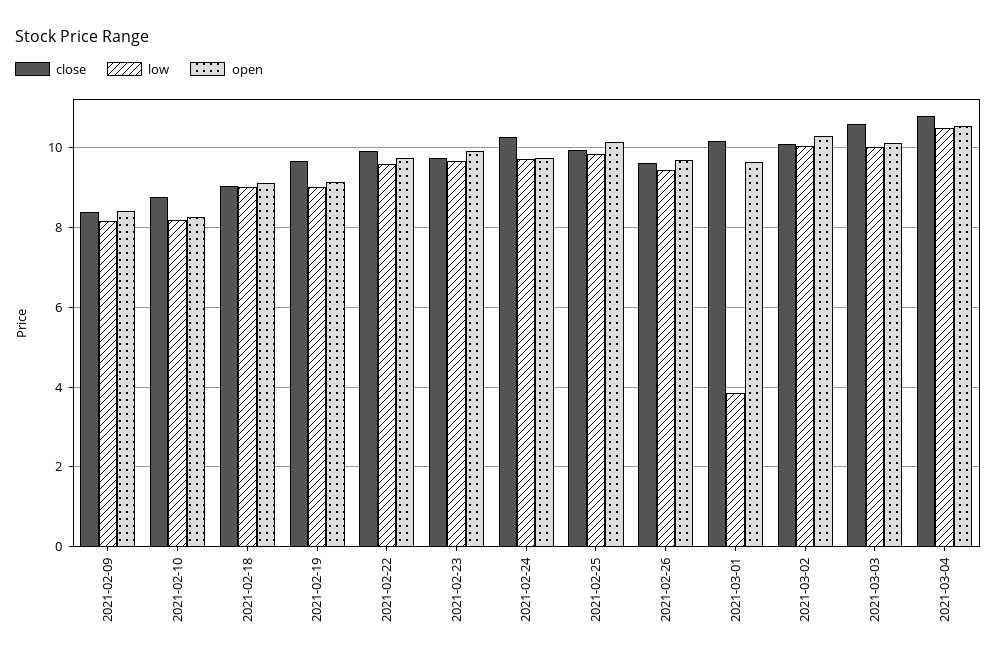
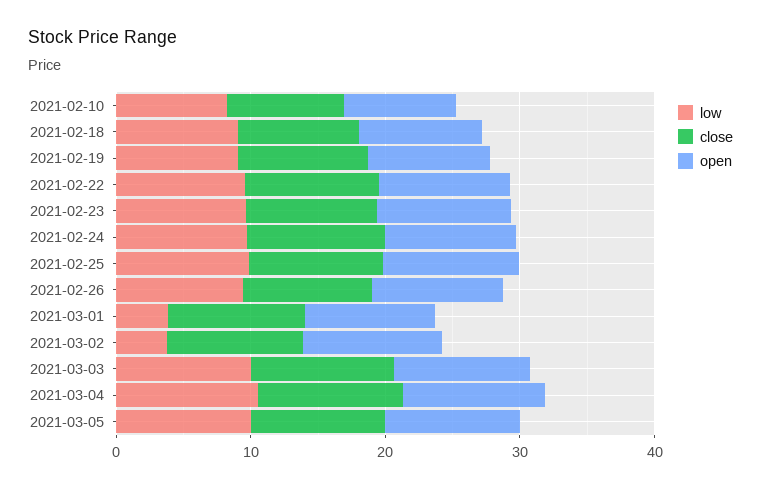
close, 2021-02-09: 8.4 -> none
low, 2021-02-09: 8.2 -> none
open, 2021-02-09: 8.4 -> none
low, 2021-03-02: 10 -> 4
low, 2021-03-05: none -> 10
close, 2021-03-05: none -> 10
open, 2021-03-05: none -> 10

